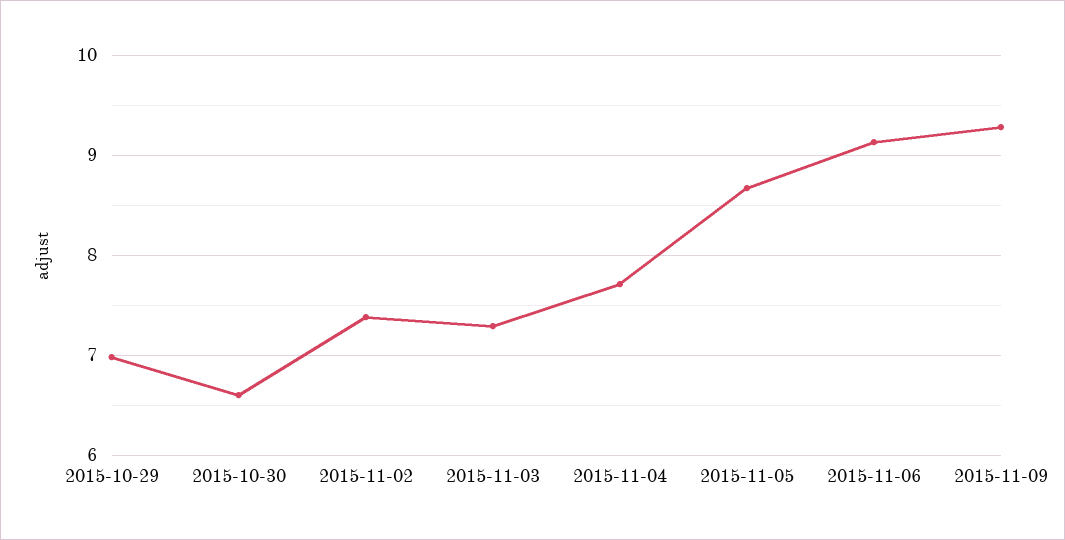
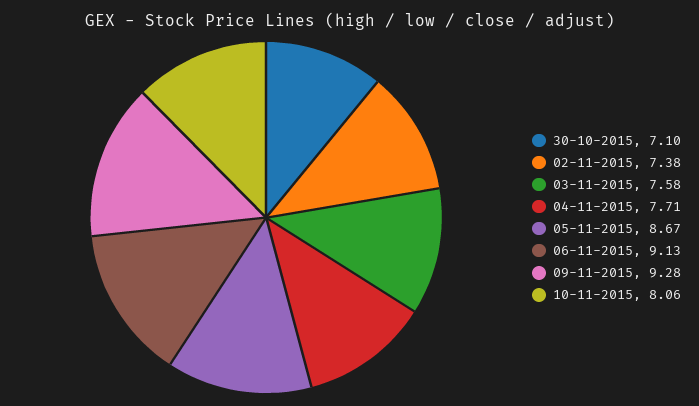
2015-10-29: 7 -> none
2015-10-30: 6.6 -> 7.1
2015-11-03: 7.3 -> 7.58
10-11-2015: none -> 8.06

